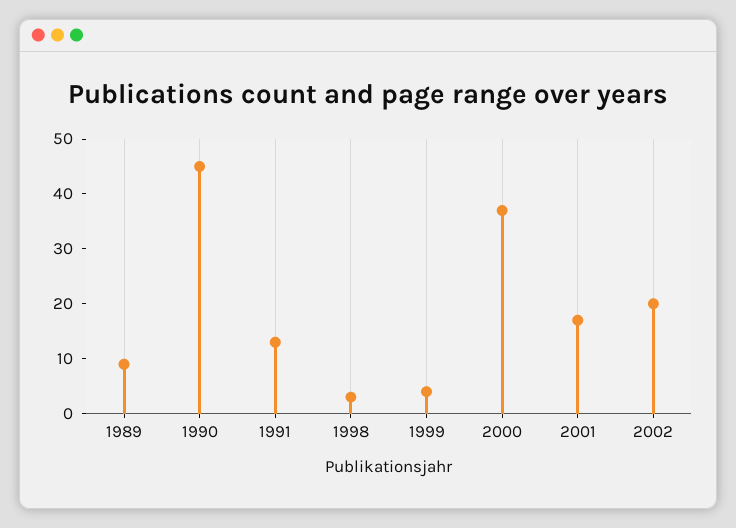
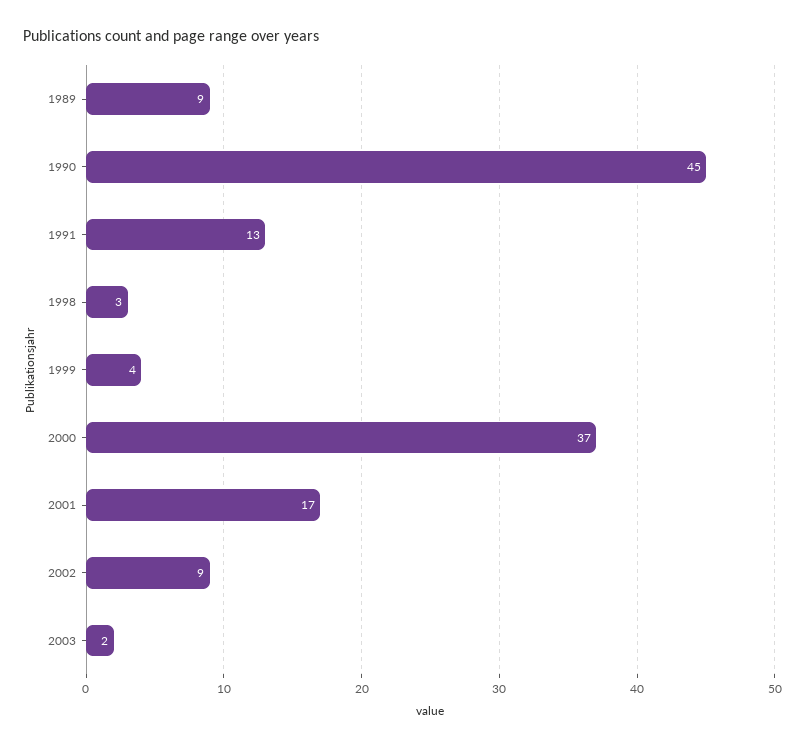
2002: 20 -> 9
2003: none -> 2

